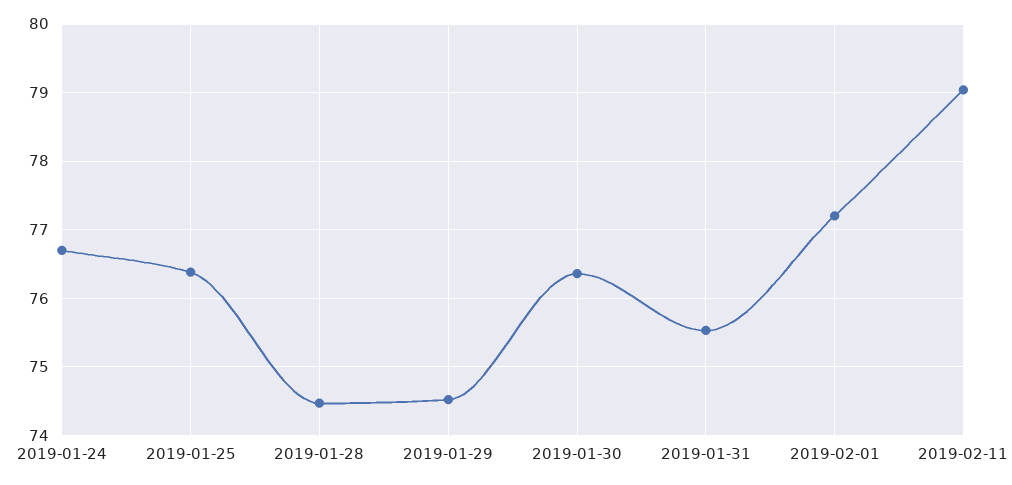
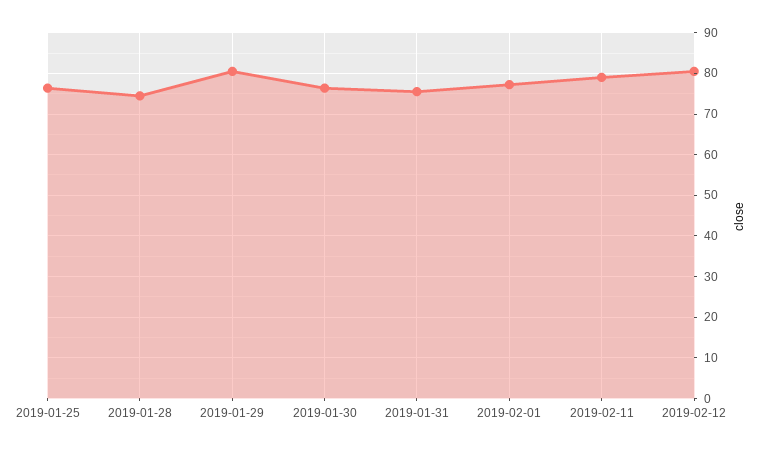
2019-01-24: 76.7 -> none
2019-01-29: 74.5 -> 80
2019-02-12: none -> 80

